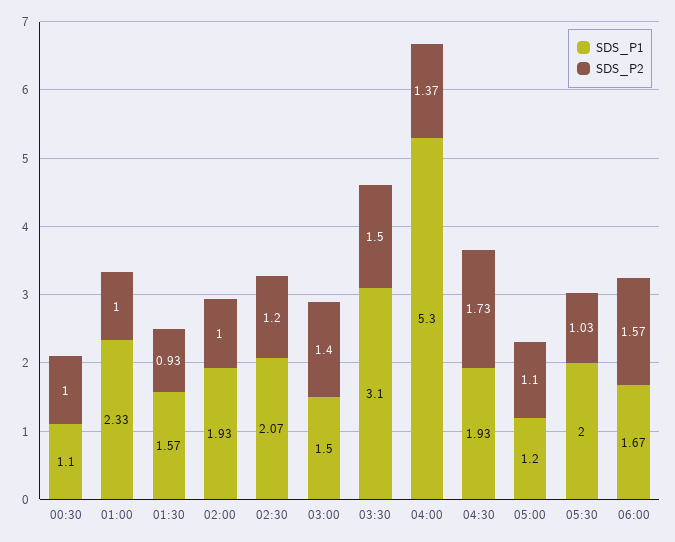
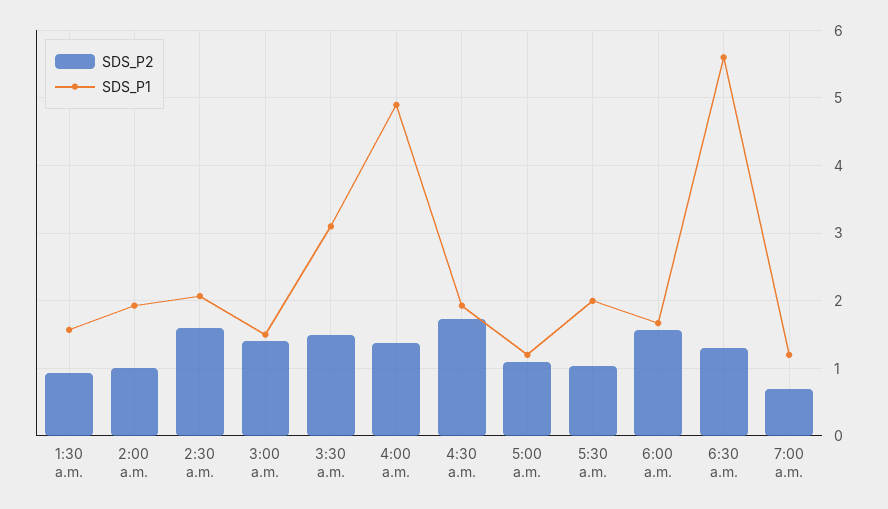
SDS_P1, 00:30: 1.1 -> none
SDS_P2, 00:30: 1 -> none
SDS_P1, 01:00: 2.33 -> none
SDS_P2, 01:00: 1 -> none
SDS_P2, 02:30: 1.2 -> 1.6
SDS_P1, 04:00: 5.3 -> 4.9
SDS_P2, 6:30 a.m.: none -> 1.3
SDS_P1, 6:30 a.m.: none -> 5.6
SDS_P2, 7:00 a.m.: none -> 0.7
SDS_P1, 7:00 a.m.: none -> 1.2

